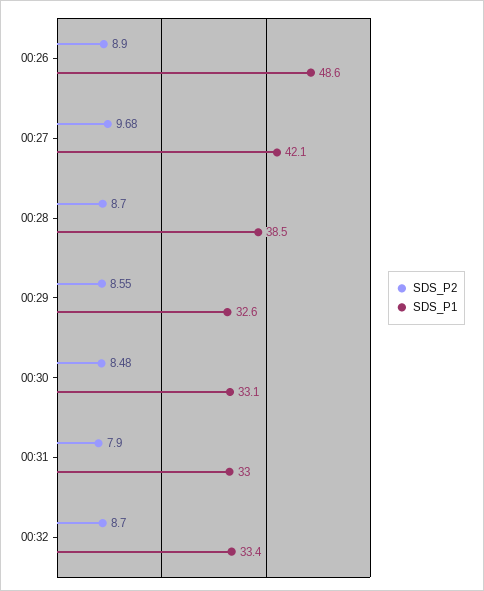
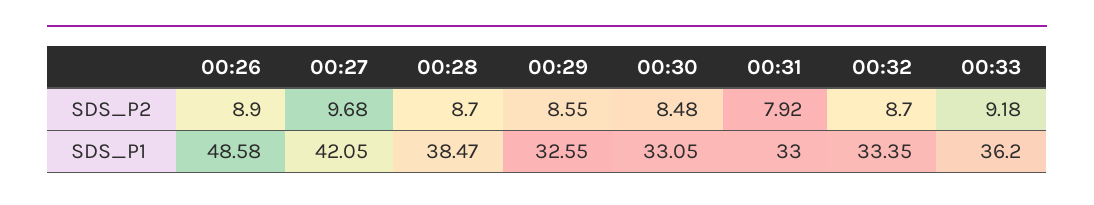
SDS_P2, 00:31: 7.9 -> 7.92
SDS_P2, 00:33: none -> 9.18
SDS_P1, 00:33: none -> 36.2

